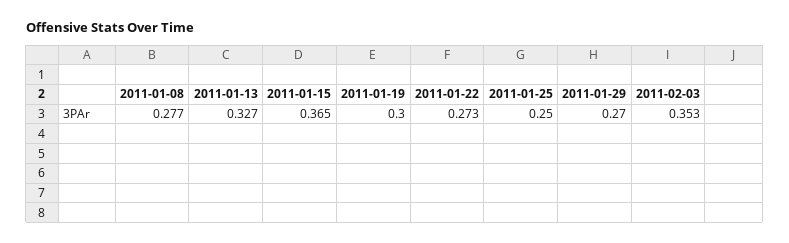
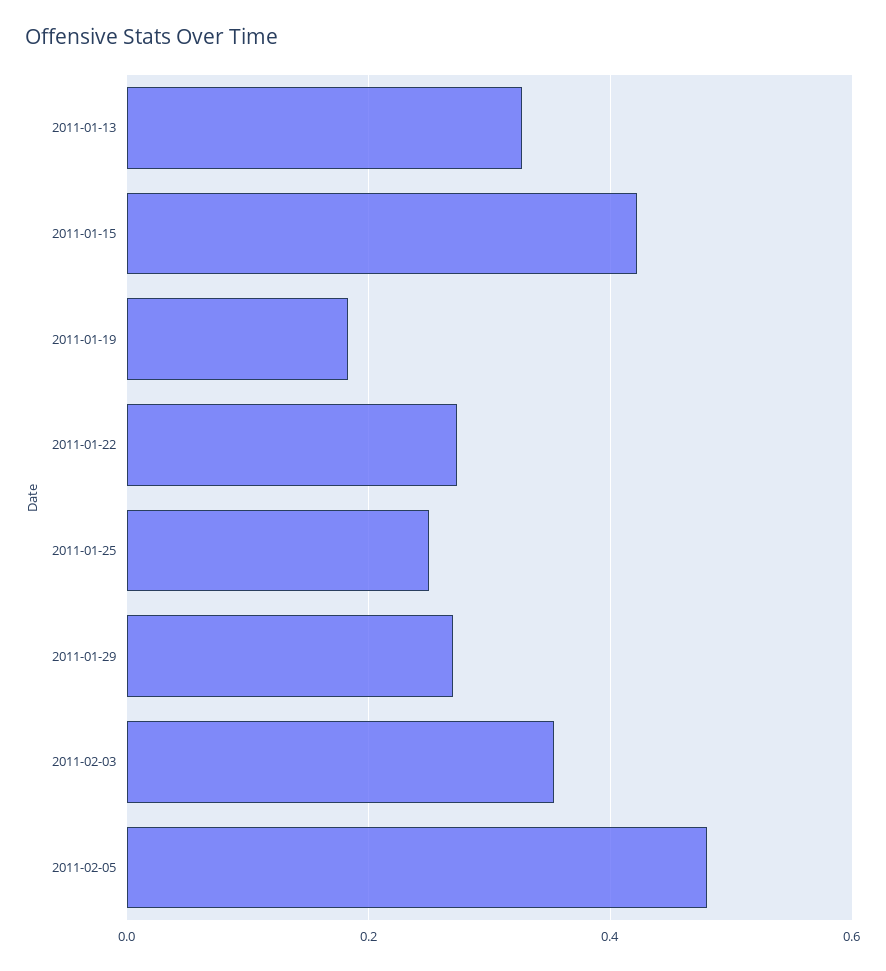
2011-01-08: 0.277 -> none
2011-01-15: 0.365 -> 0.42
2011-01-19: 0.3 -> 0.18
2011-02-05: none -> 0.48

